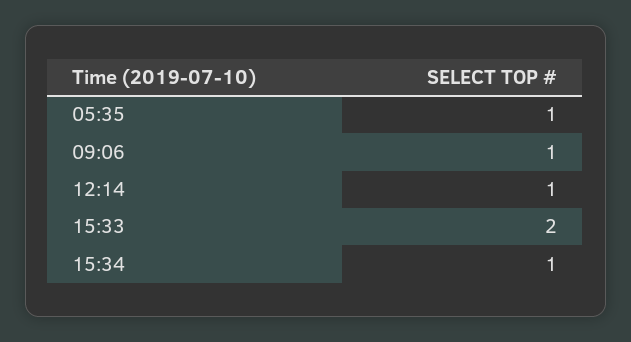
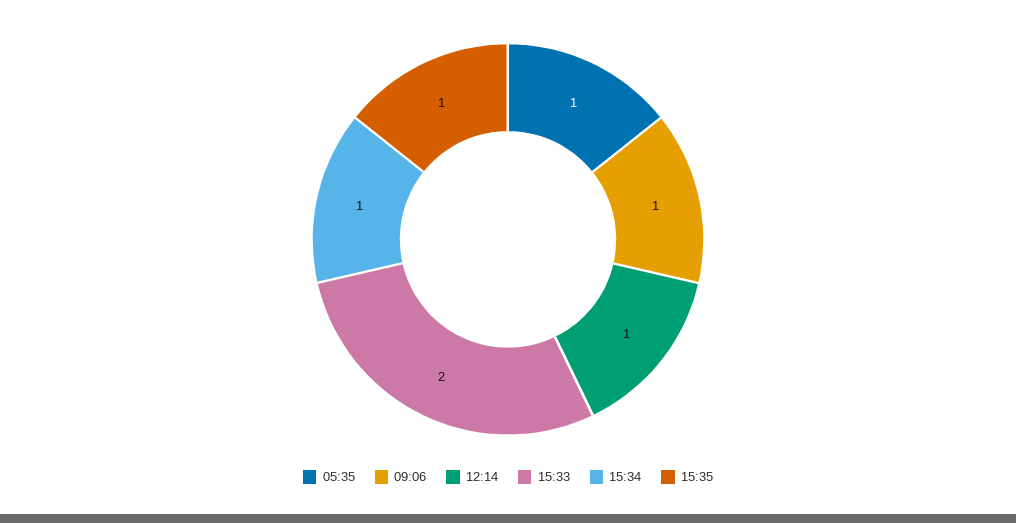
15:35: none -> 1

